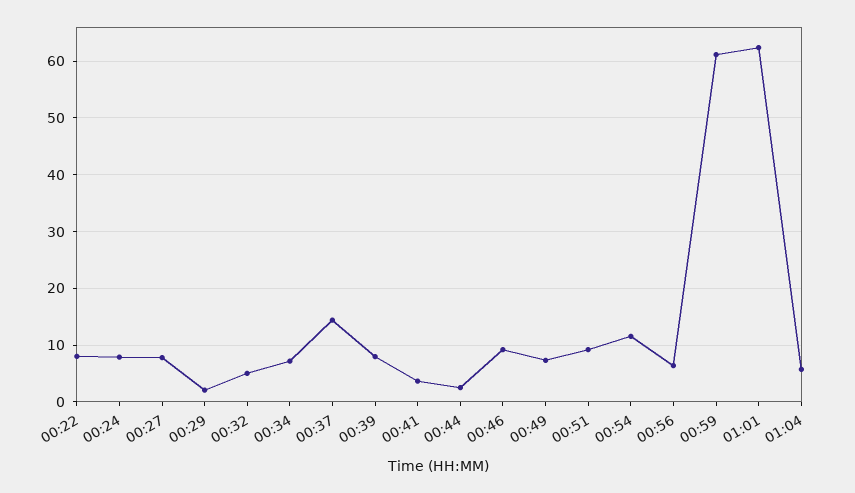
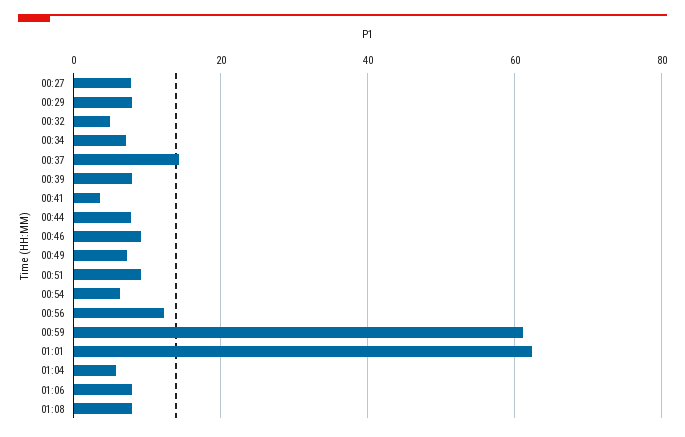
00:22: 8 -> none
00:24: 8 -> none
00:29: 2 -> 8
00:44: 2 -> 8
00:54: 12 -> 6
00:56: 6 -> 12
01:06: none -> 8
01:08: none -> 8

